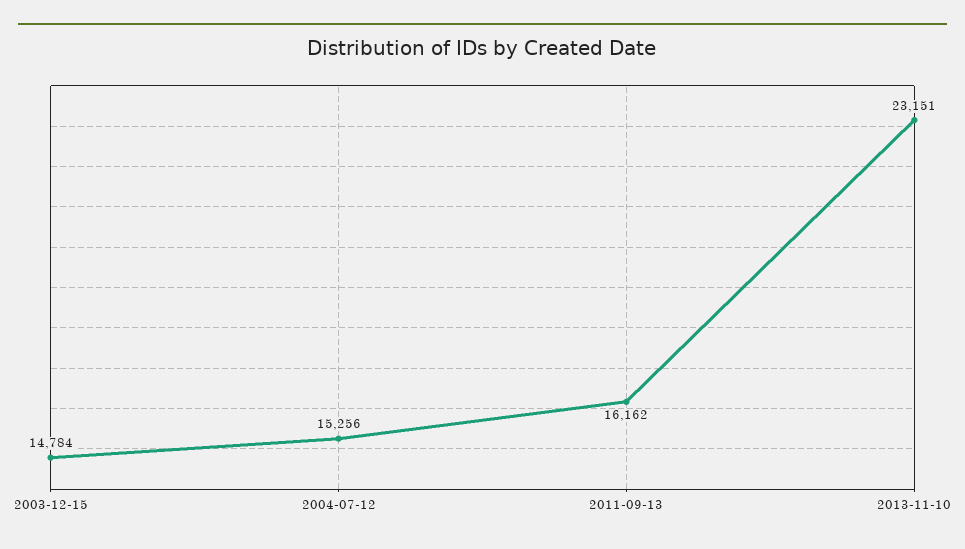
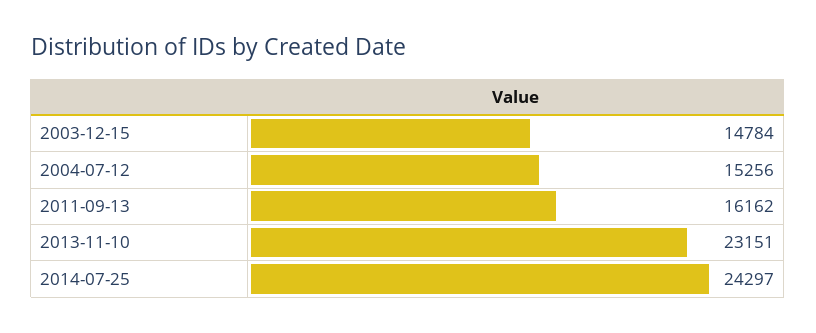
2014-07-25: none -> 24297

